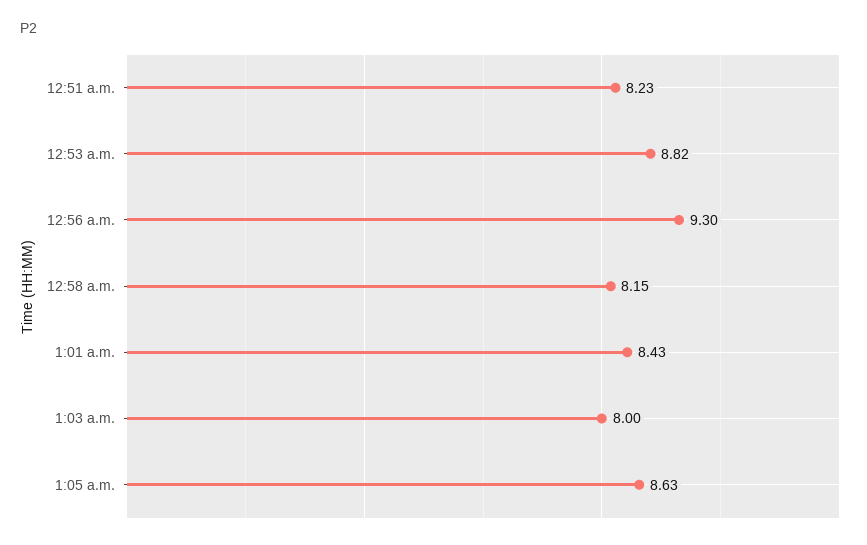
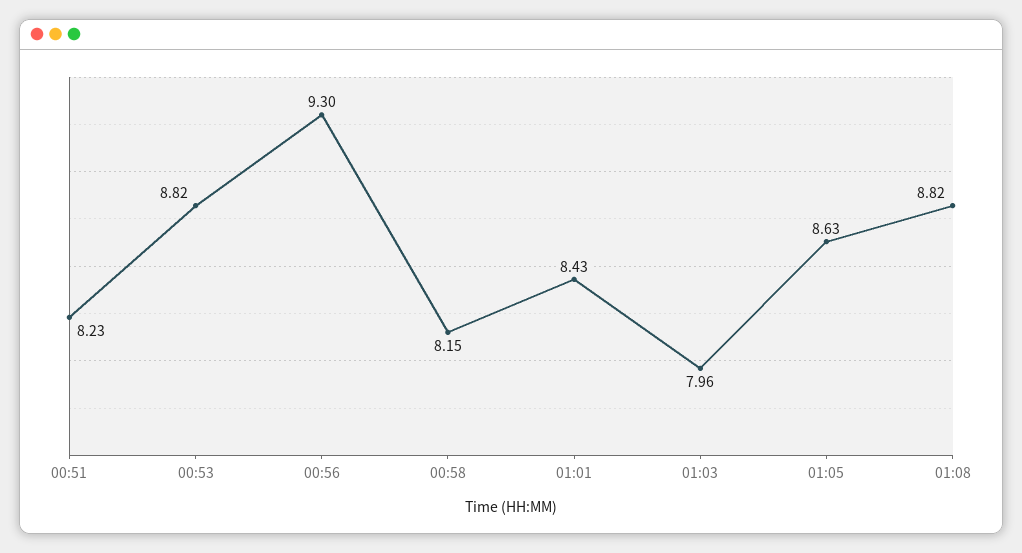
1:03 a.m.: 8 -> 7.96
01:08: none -> 8.82

